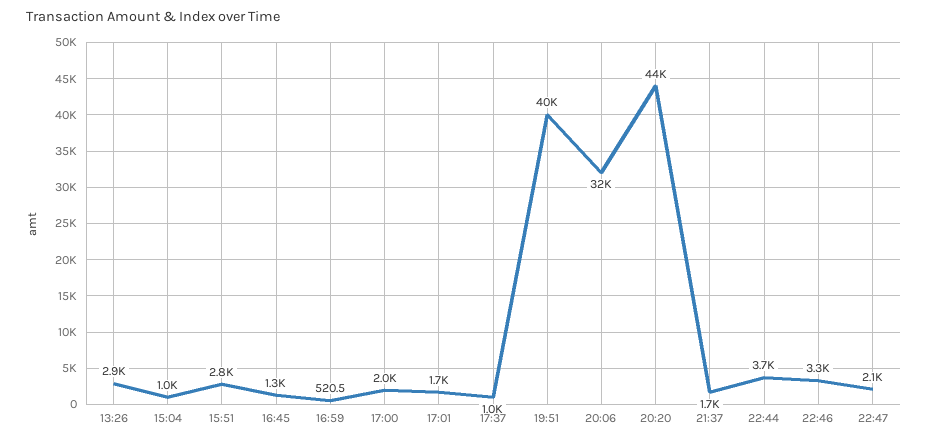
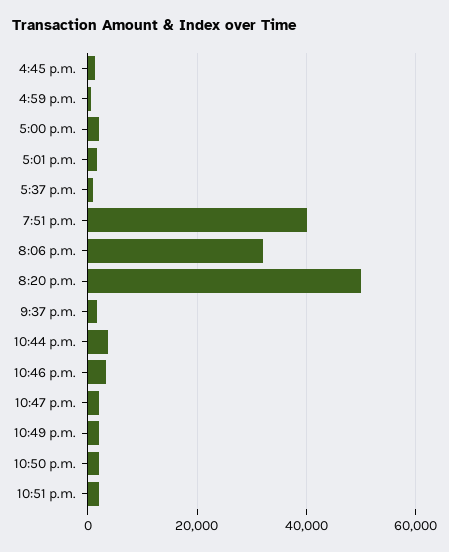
13:26: 2900 -> none
15:04: 1000 -> none
15:51: 2800 -> none
20:20: 44000 -> 50000
10:49 p.m.: none -> 2000
10:50 p.m.: none -> 2000
10:51 p.m.: none -> 2000

